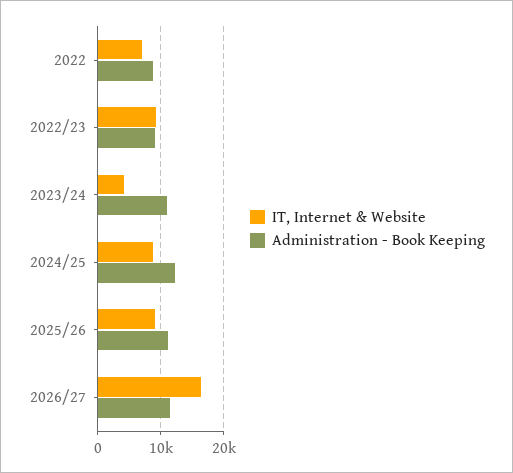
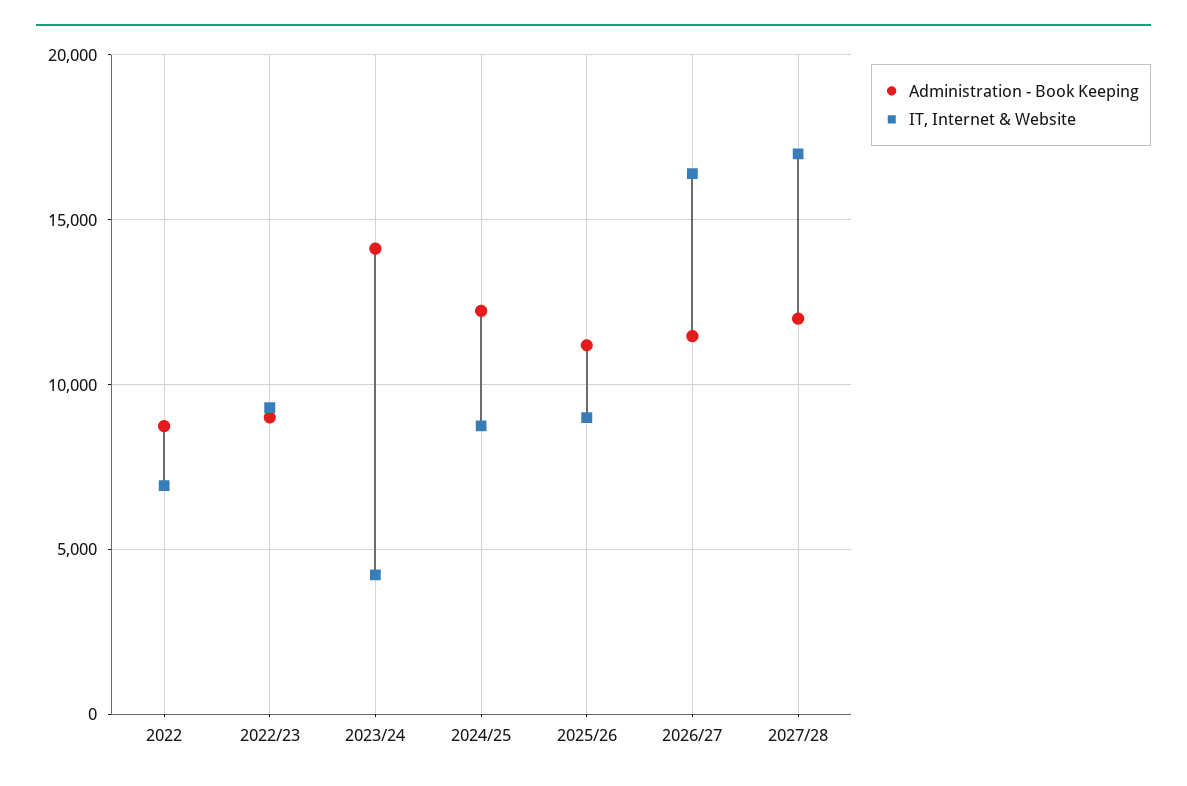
Administration - Book Keeping, 2023/24: 11000 -> 14000
Administration - Book Keeping, 2027/28: none -> 12000
IT, Internet & Website, 2027/28: none -> 17000

